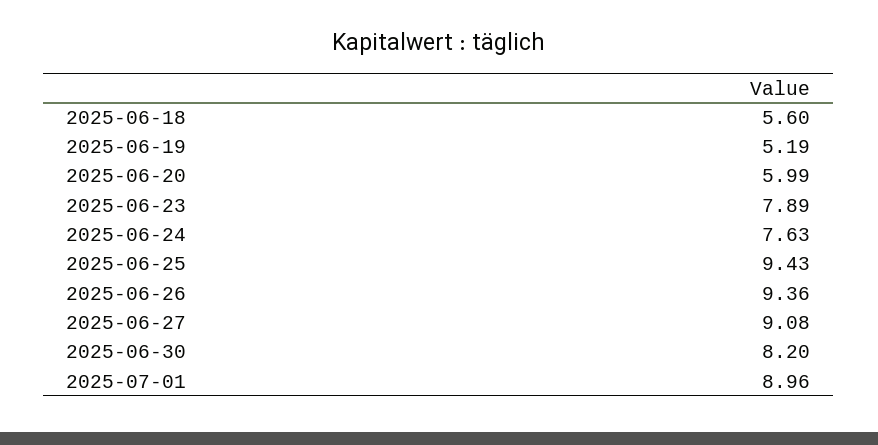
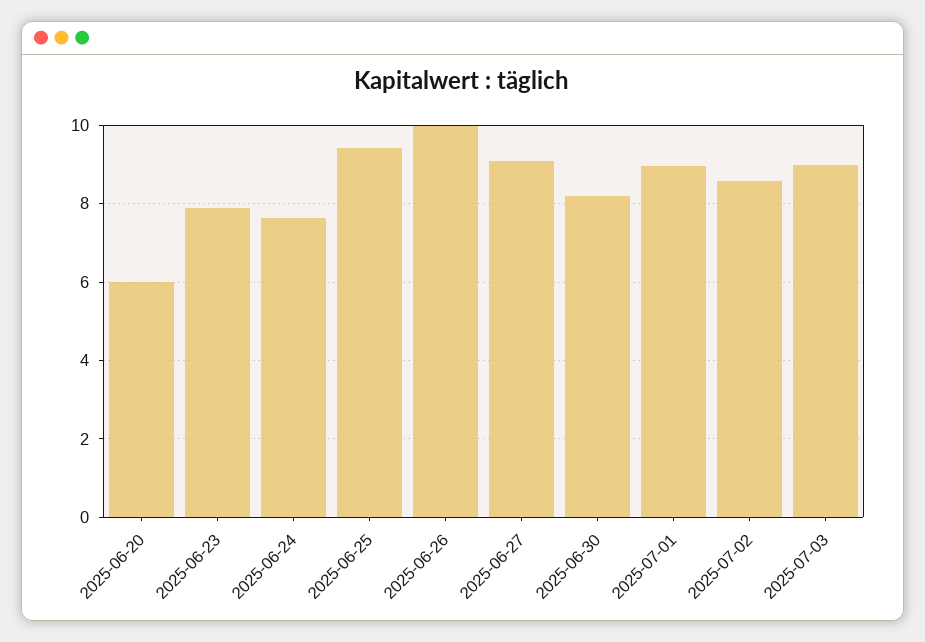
2025-06-18: 5.6 -> none
2025-06-19: 5.19 -> none
2025-06-26: 9.36 -> 10
2025-07-02: none -> 8.6
2025-07-03: none -> 9

